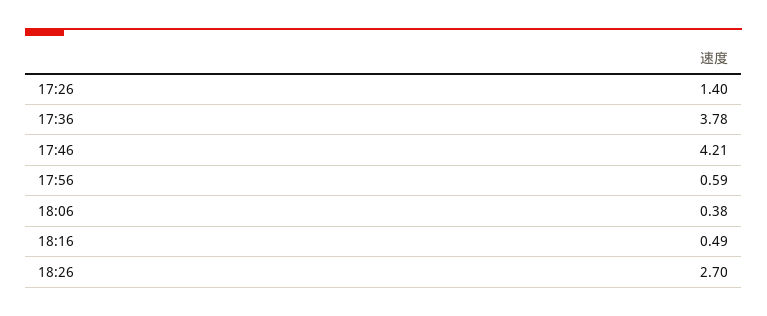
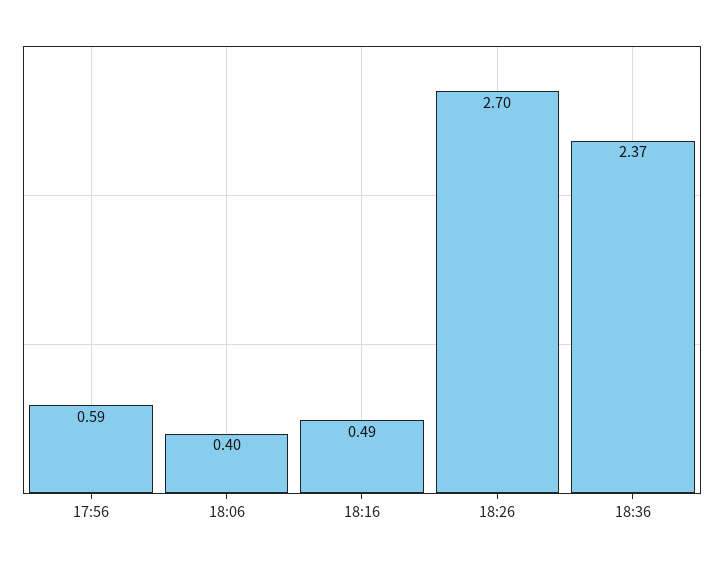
17:26: 1.4 -> none
17:36: 3.78 -> none
17:46: 4.21 -> none
18:06: 0.38 -> 0.4
18:36: none -> 2.37

